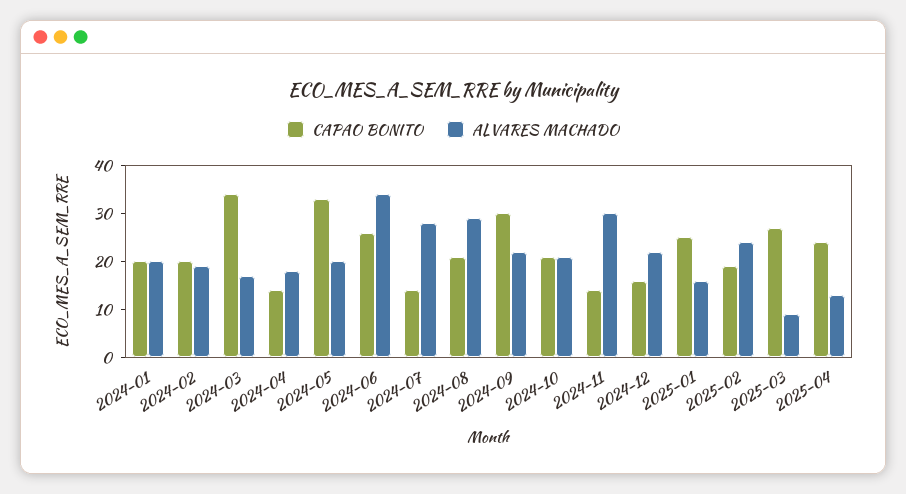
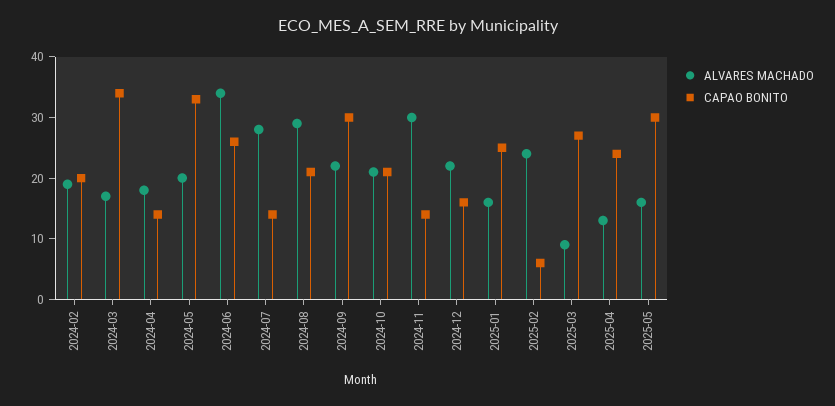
CAPAO BONITO, 2024-01: 20 -> none
ALVARES MACHADO, 2024-01: 20 -> none
CAPAO BONITO, 2025-02: 20 -> 5
ALVARES MACHADO, 2025-05: none -> 15
CAPAO BONITO, 2025-05: none -> 30

